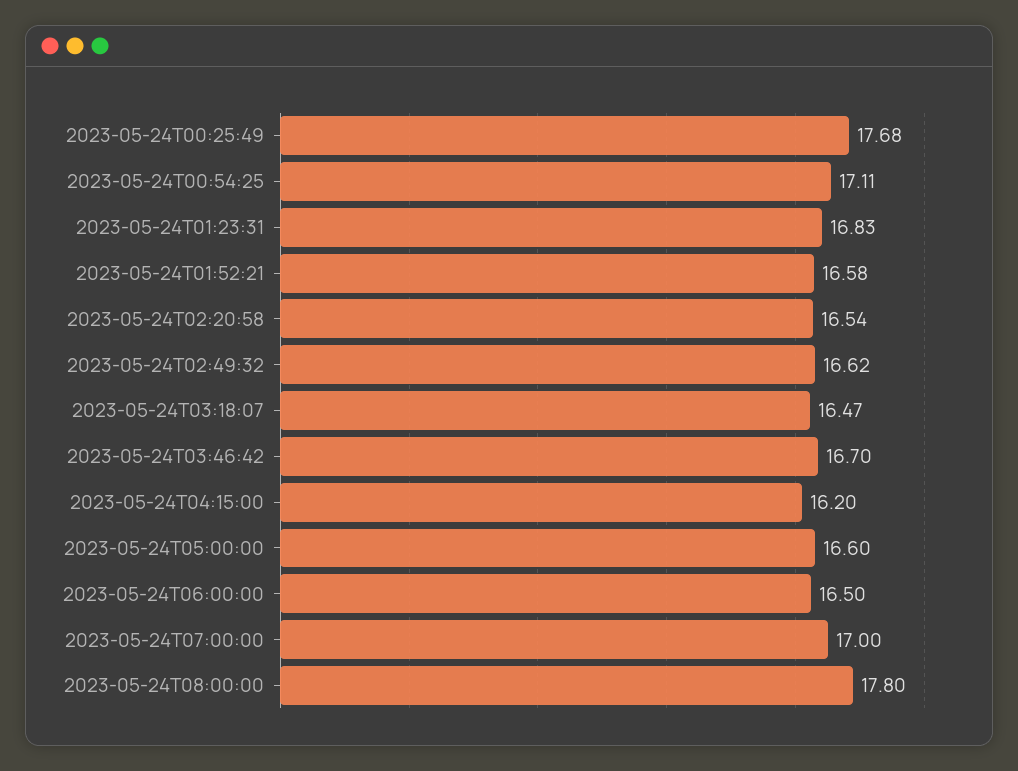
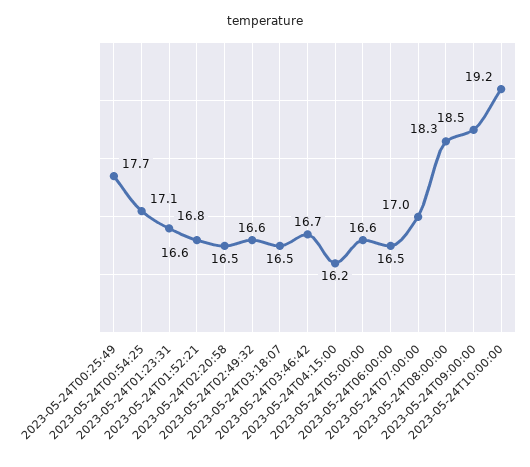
2023-05-24T08:00:00: 17.8 -> 18.3
2023-05-24T09:00:00: none -> 18.5
2023-05-24T10:00:00: none -> 19.2

